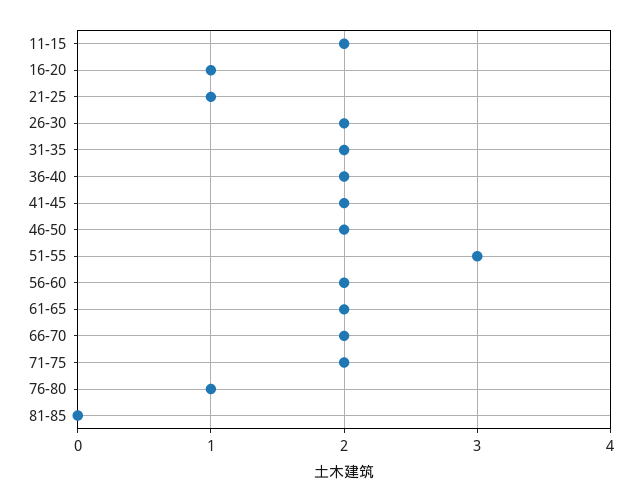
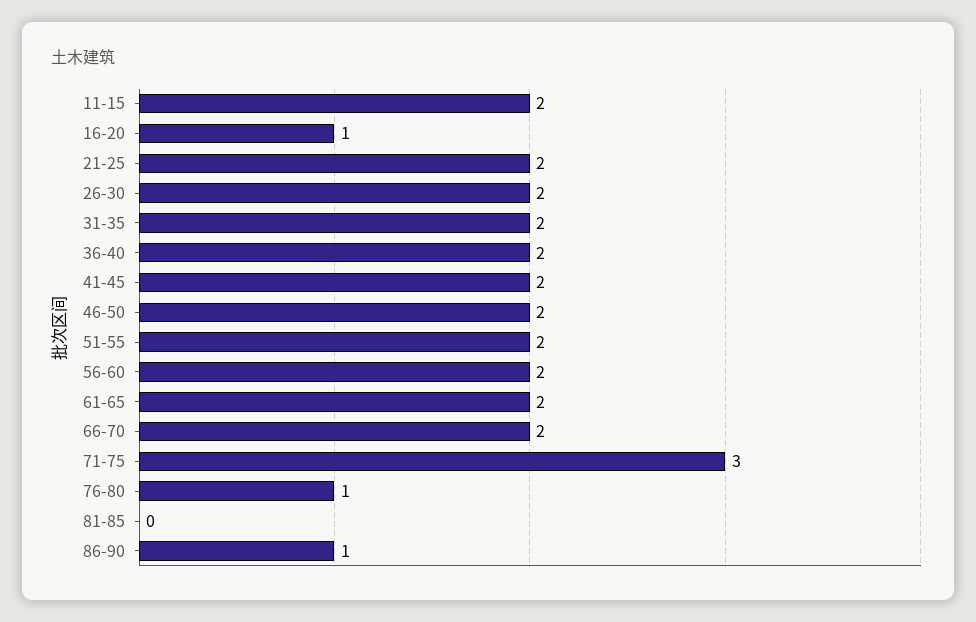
21-25: 1 -> 2
51-55: 3 -> 2
71-75: 2 -> 3
86-90: none -> 1

